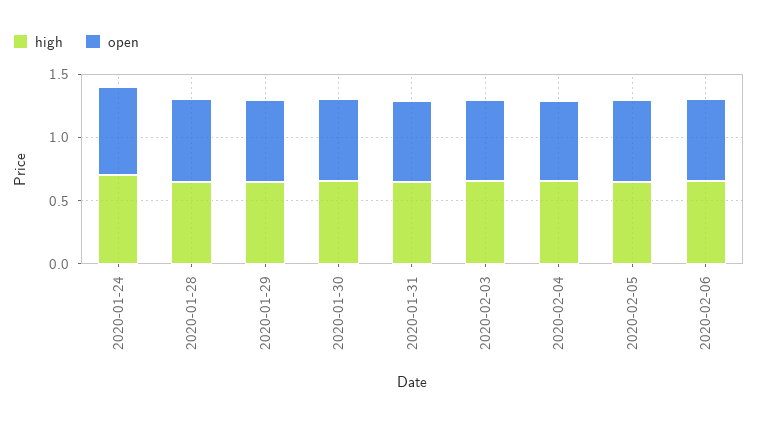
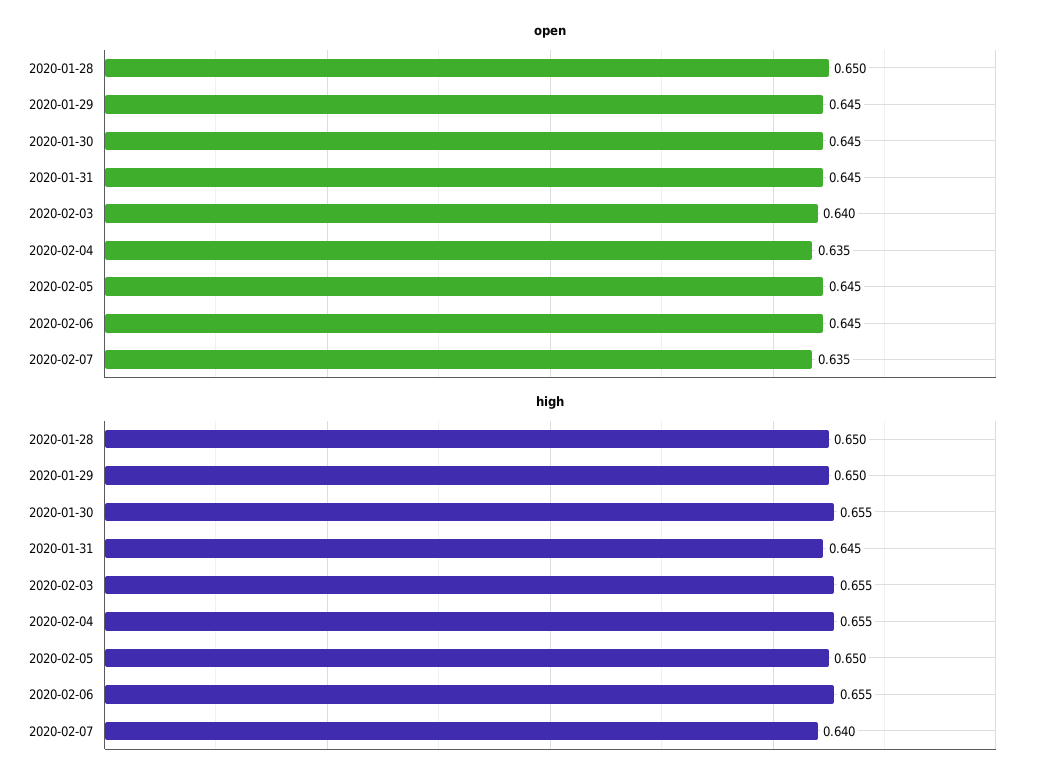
high, 2020-01-24: 0.7 -> none
open, 2020-01-24: 0.7 -> none
open, 2020-02-07: none -> 0.635
high, 2020-02-07: none -> 0.64

